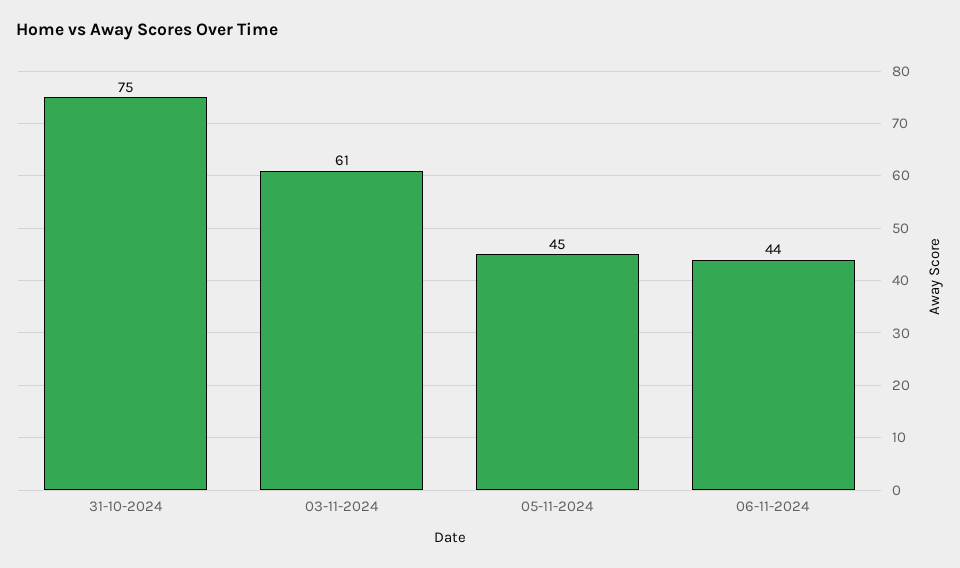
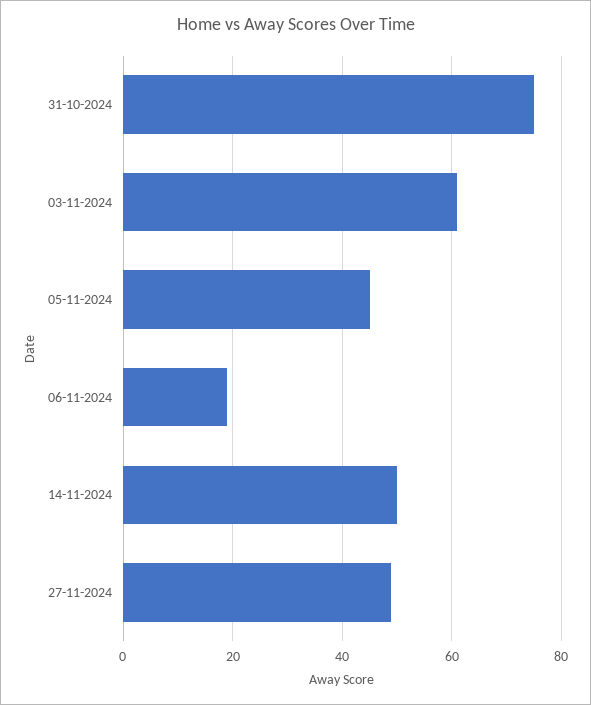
06-11-2024: 44 -> 20
14-11-2024: none -> 50
27-11-2024: none -> 50

